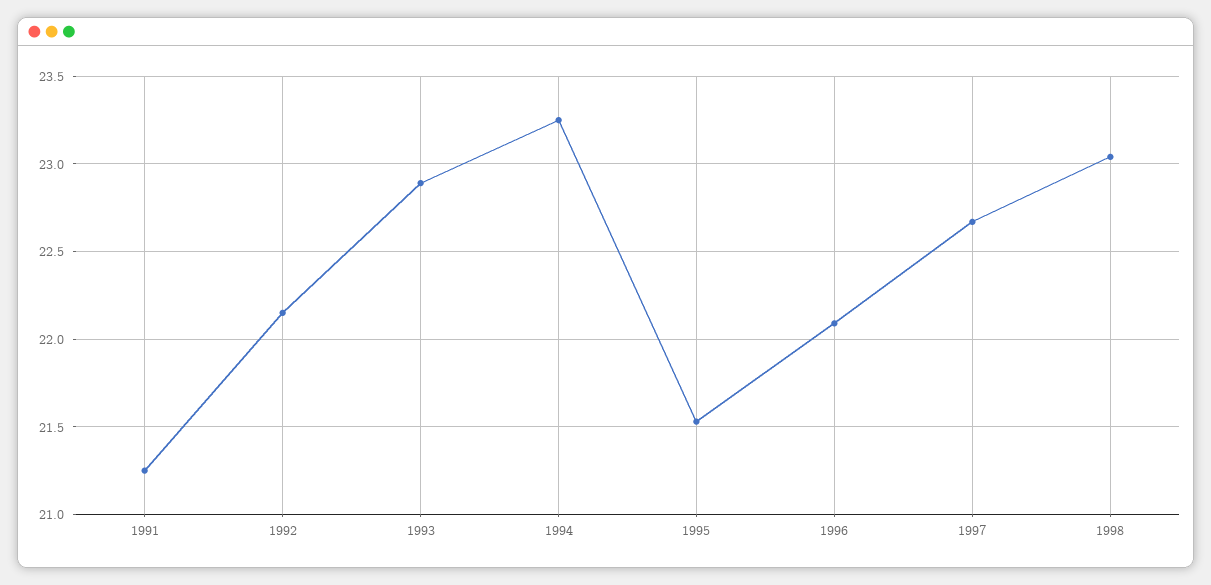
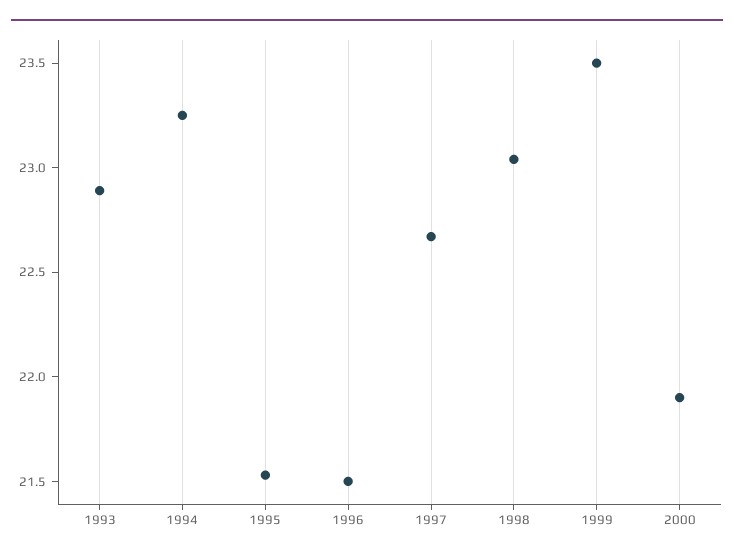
1991: 21.25 -> none
1992: 22.15 -> none
1996: 22.1 -> 21.5
1999: none -> 23.5
2000: none -> 21.9

